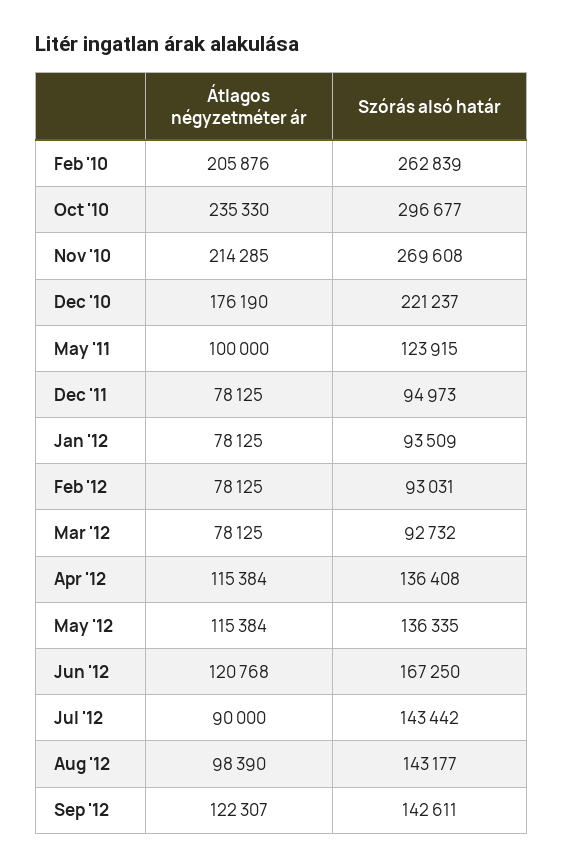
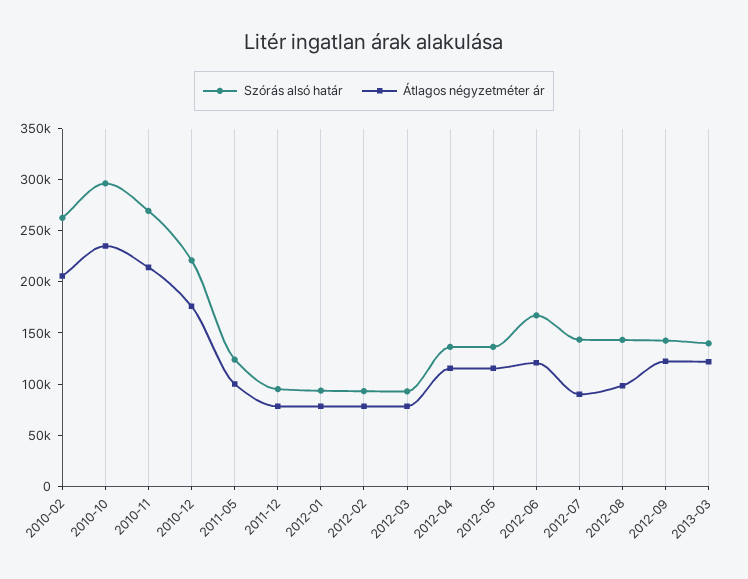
Szórás alsó határ, 2013-03: none -> 140000
Átlagos négyzetméter ár, 2013-03: none -> 120000

